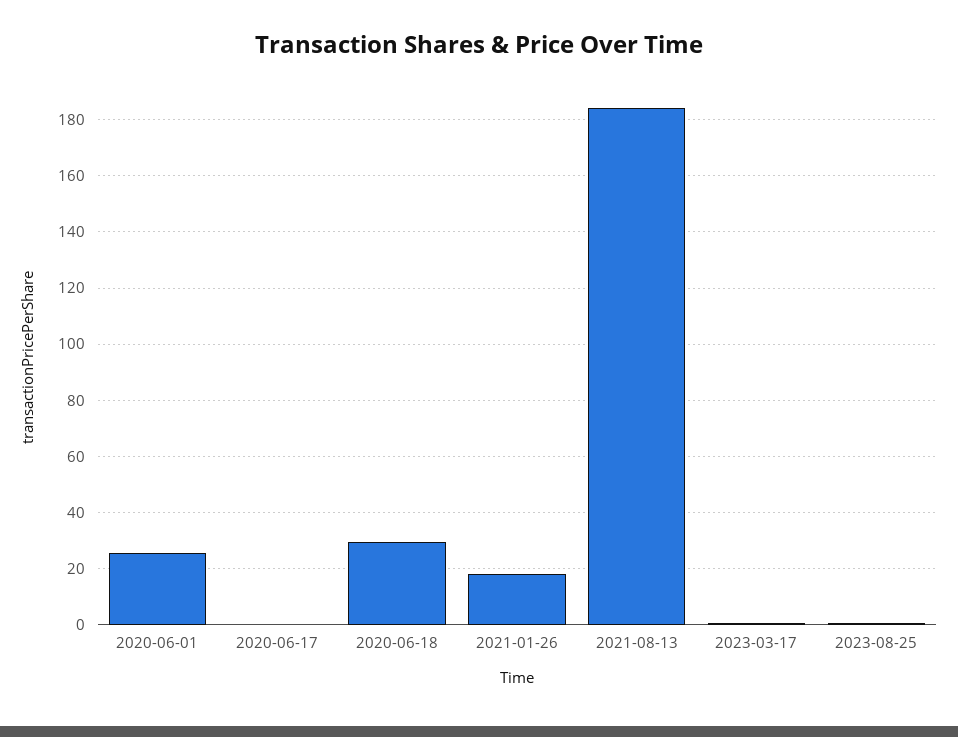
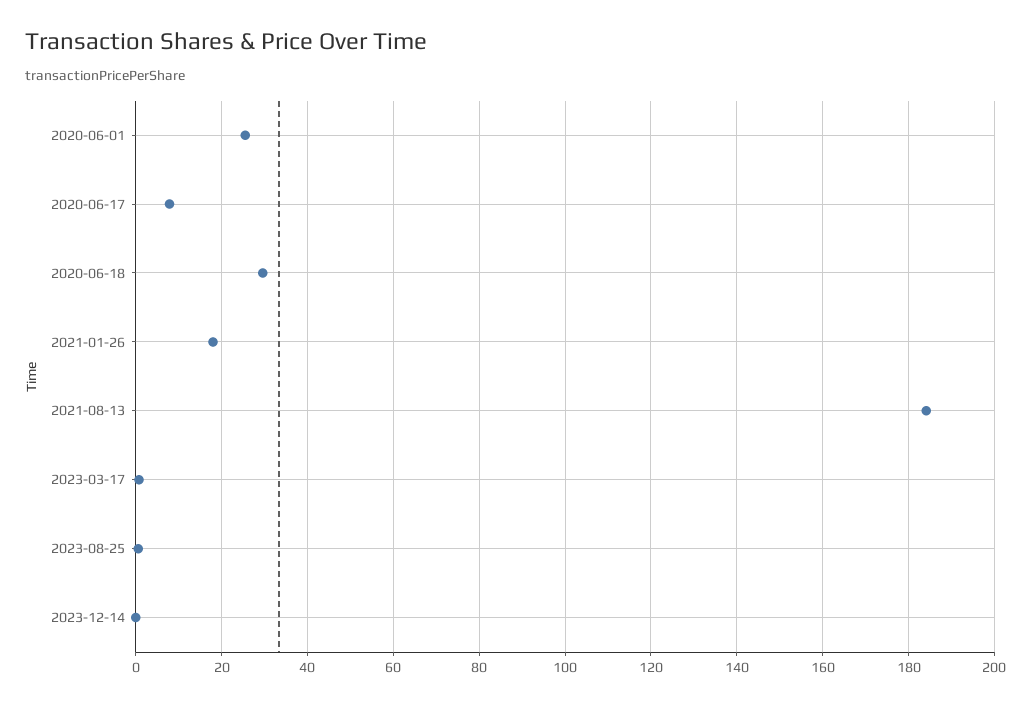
2020-06-17: 0 -> 8
2023-12-14: none -> 0

